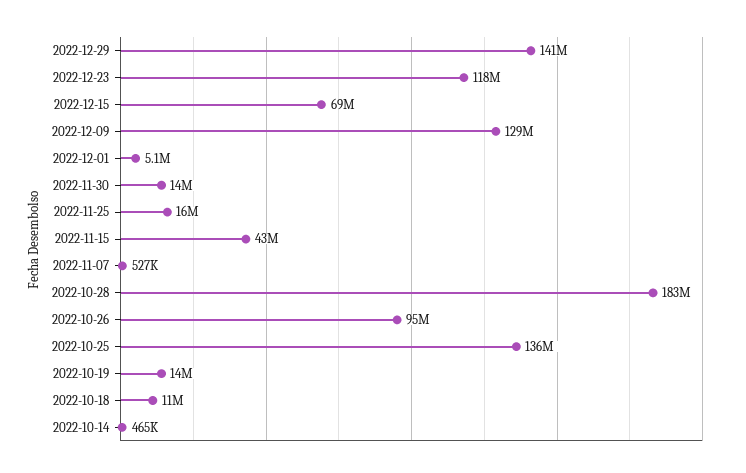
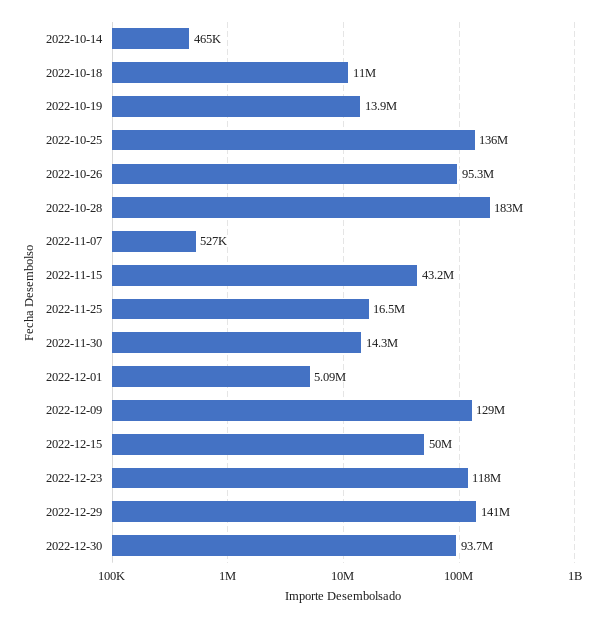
2022-12-15: 69000000 -> 50000000
2022-12-30: none -> 93700000

